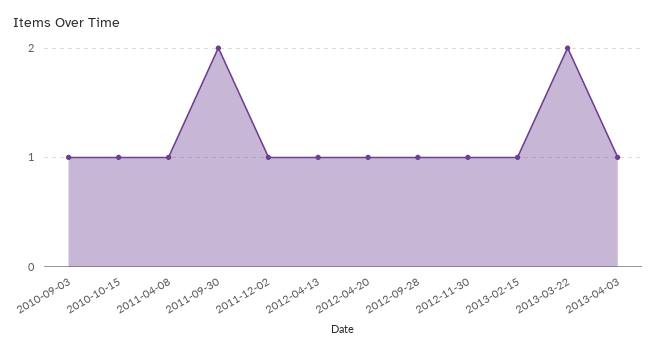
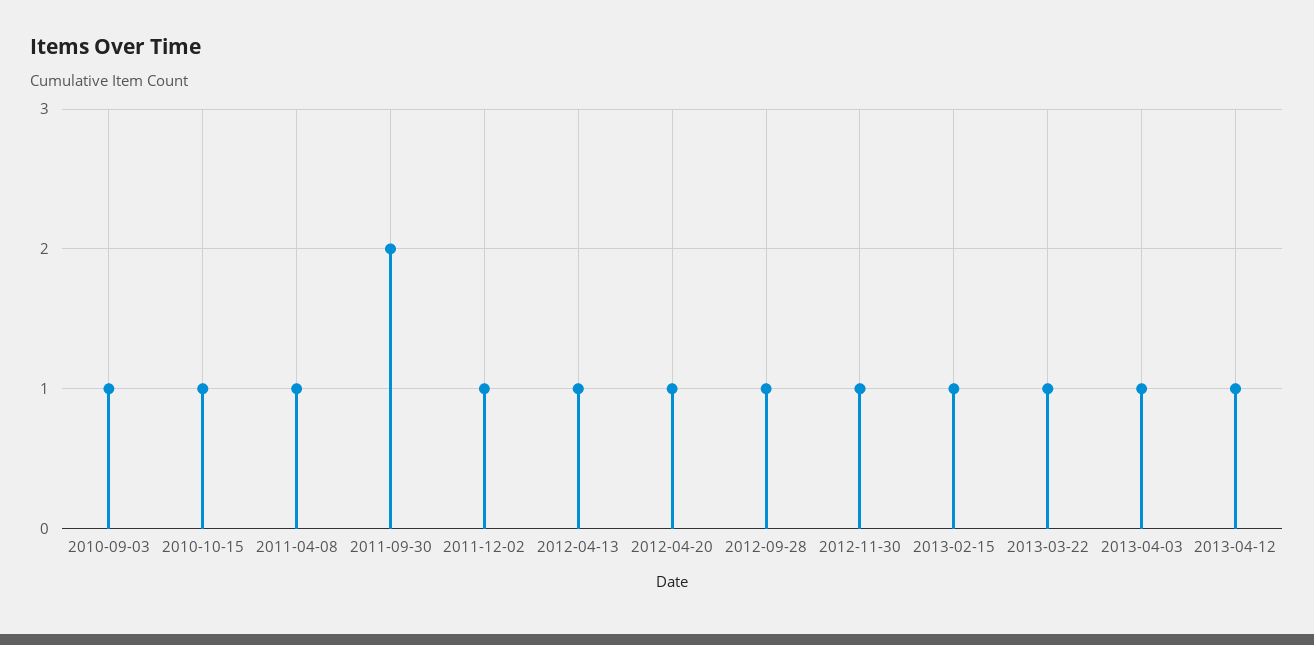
2013-03-22: 2 -> 1
2013-04-12: none -> 1

